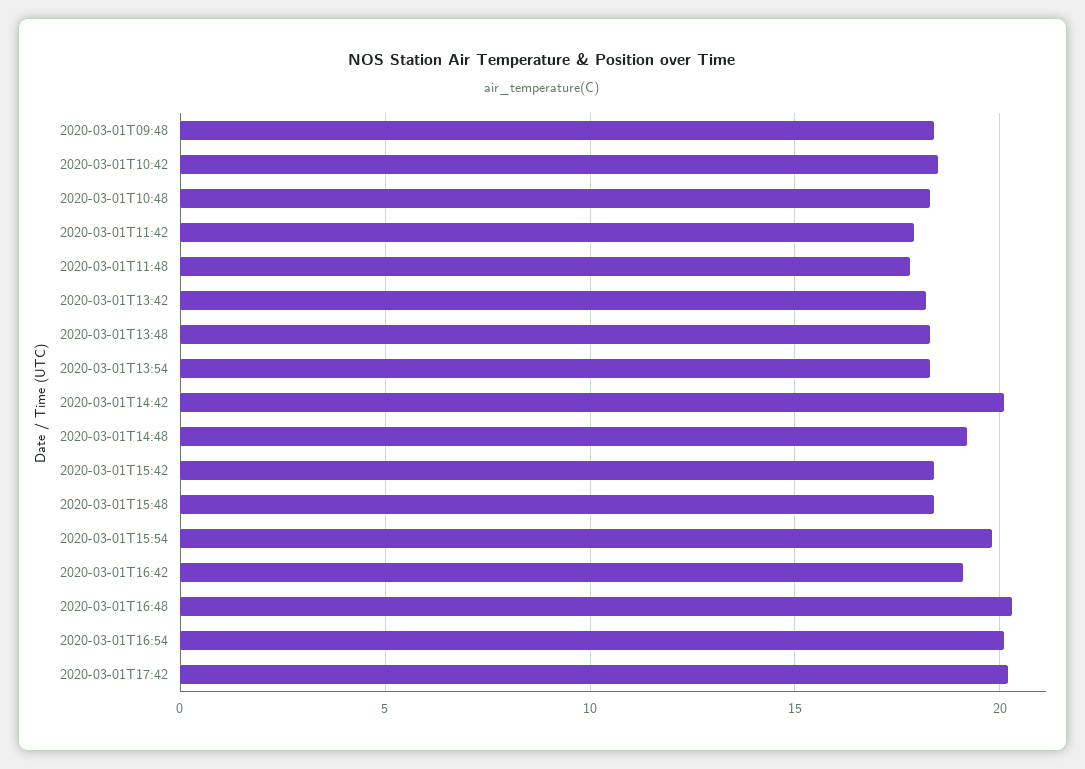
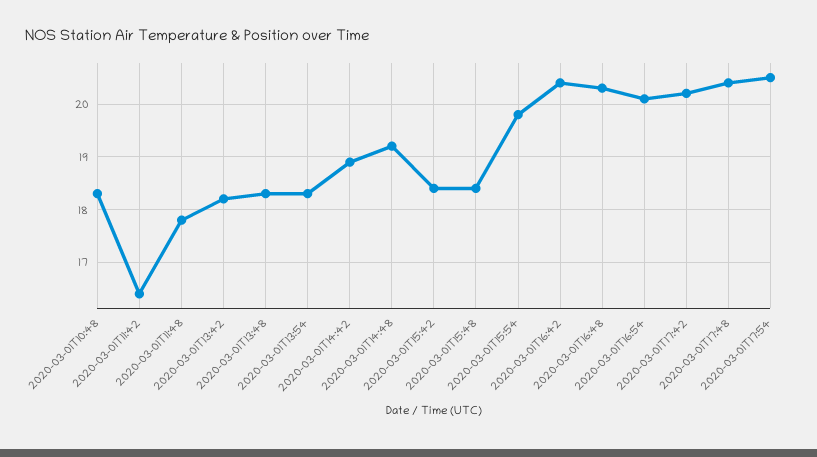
2020-03-01T09:48: 18.5 -> none
2020-03-01T10:42: 18.5 -> none
2020-03-01T11:42: 18 -> 16.5
2020-03-01T14:42: 20 -> 19
2020-03-01T16:42: 19 -> 20.5
2020-03-01T17:48: none -> 20.5
2020-03-01T17:54: none -> 20.5

